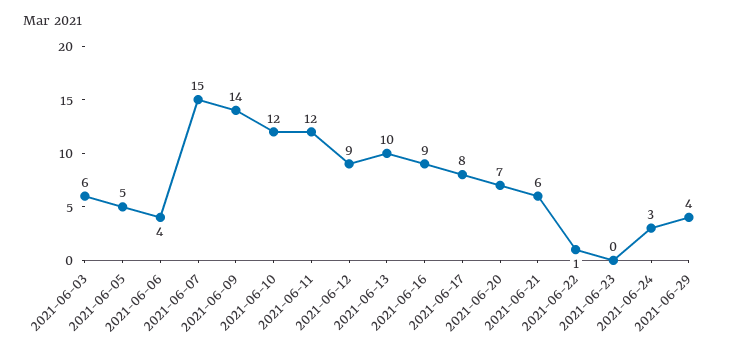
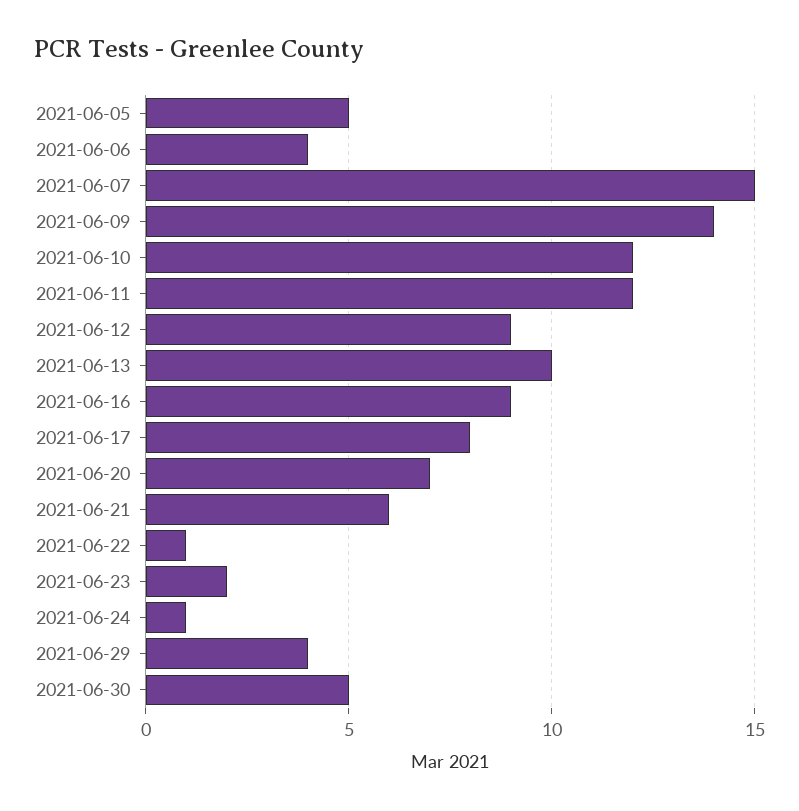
2021-06-03: 6 -> none
2021-06-23: 0 -> 2
2021-06-24: 3 -> 1
2021-06-30: none -> 5

